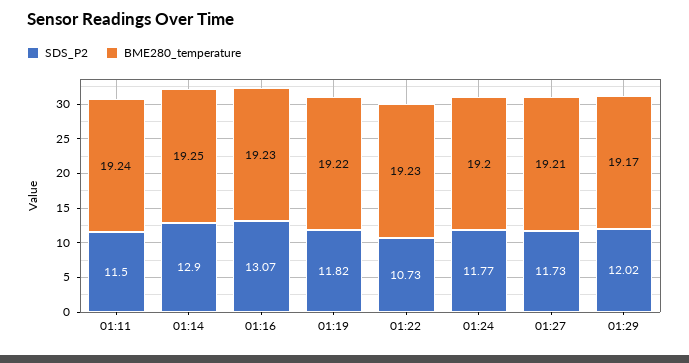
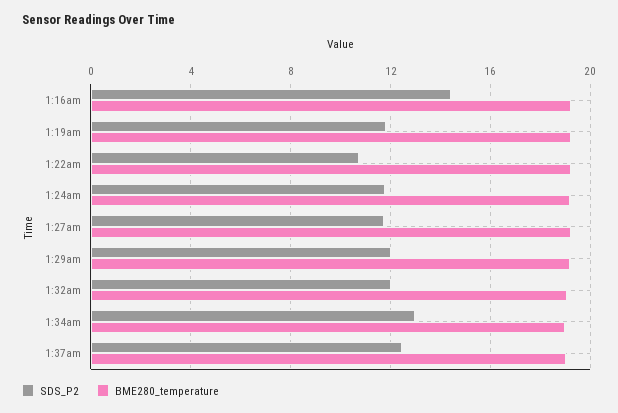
SDS_P2, 01:11: 11.5 -> none
BME280_temperature, 01:11: 19.24 -> none
SDS_P2, 01:14: 12.9 -> none
BME280_temperature, 01:14: 19.25 -> none
SDS_P2, 01:16: 13.07 -> 14.5
SDS_P2, 1:32am: none -> 12
BME280_temperature, 1:32am: none -> 19
SDS_P2, 1:34am: none -> 13
BME280_temperature, 1:34am: none -> 19
SDS_P2, 1:37am: none -> 12.5
BME280_temperature, 1:37am: none -> 19

